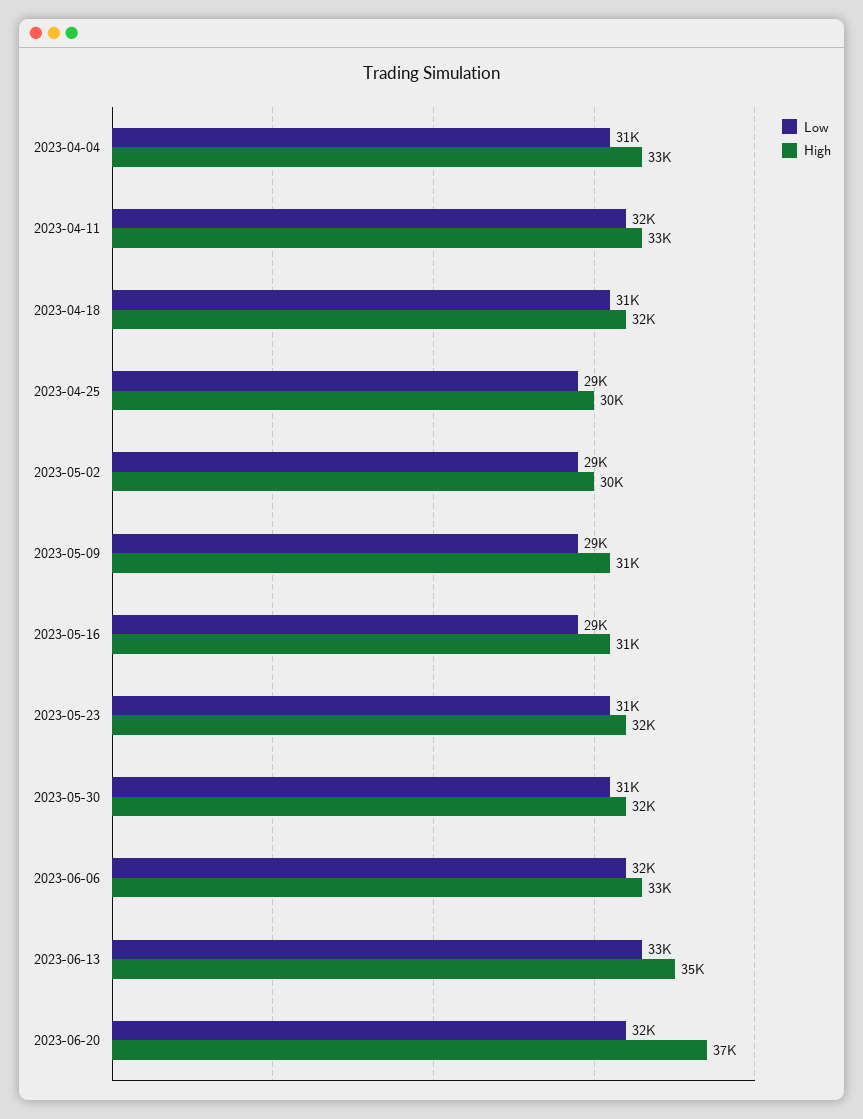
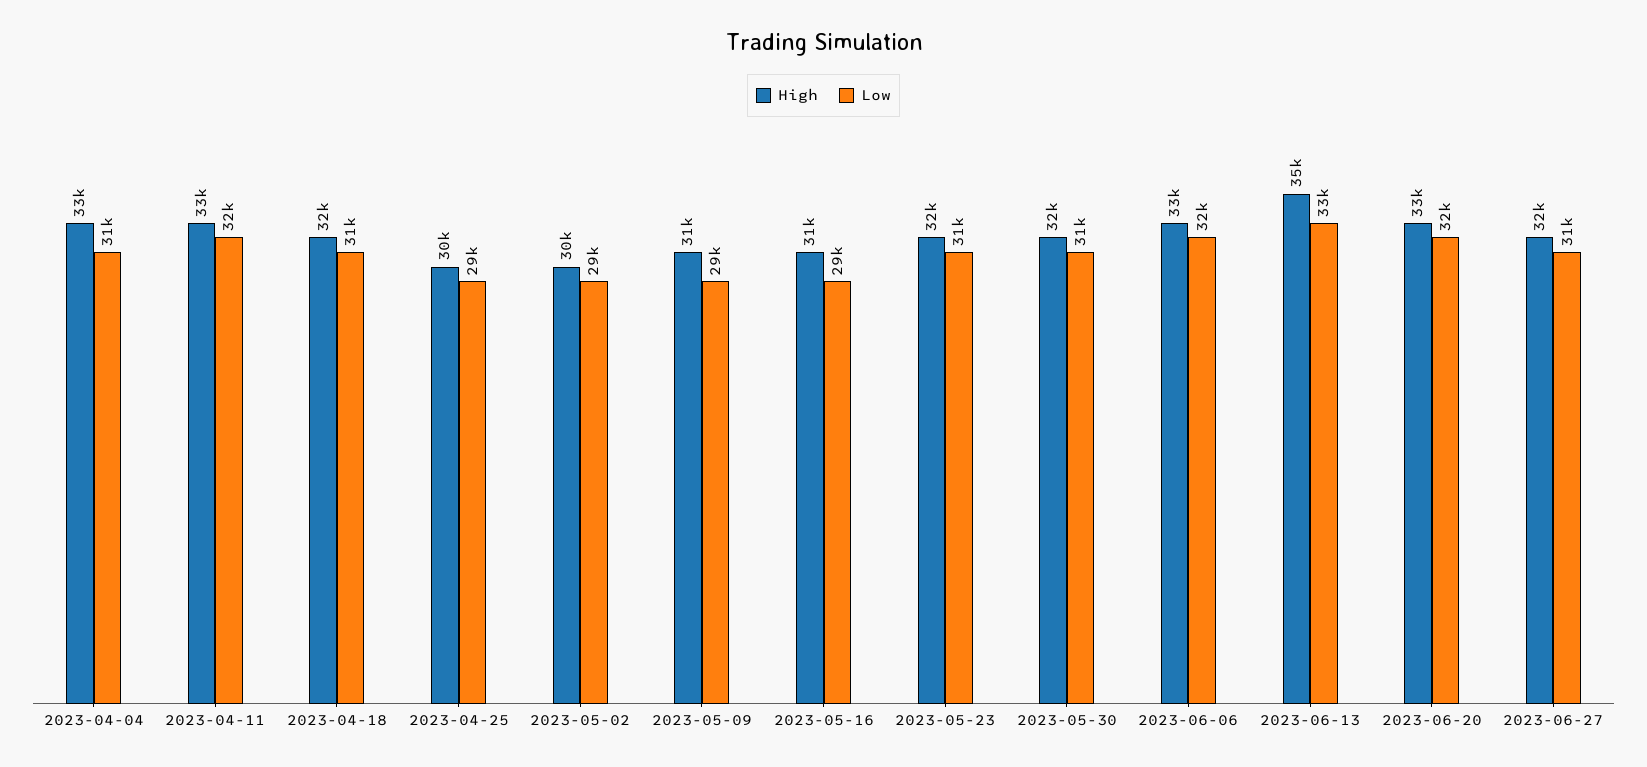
High, 2023-06-20: 37000 -> 33000
High, 2023-06-27: none -> 32000
Low, 2023-06-27: none -> 31000

